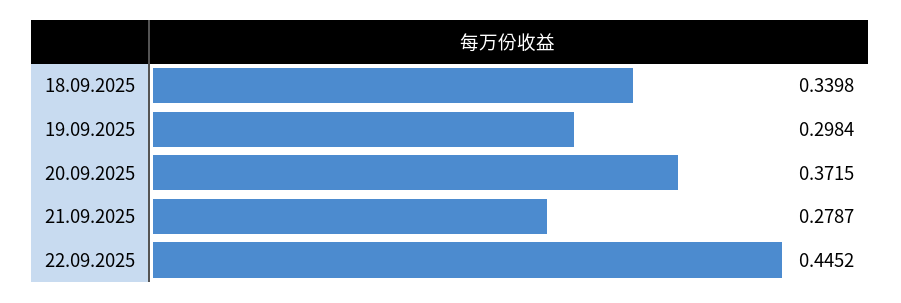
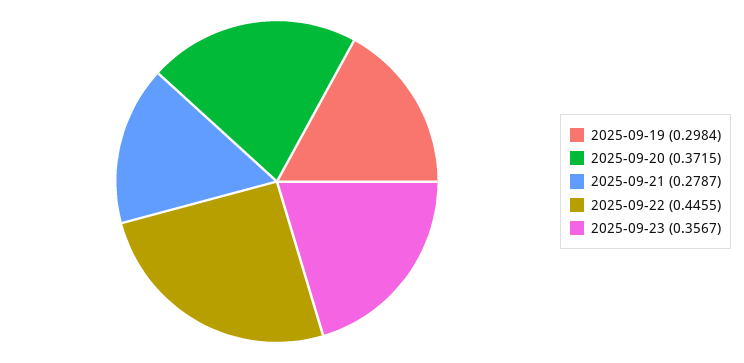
18.09.2025: 0.3398 -> none
22.09.2025: 0.4452 -> 0.4455
2025-09-23: none -> 0.3567

